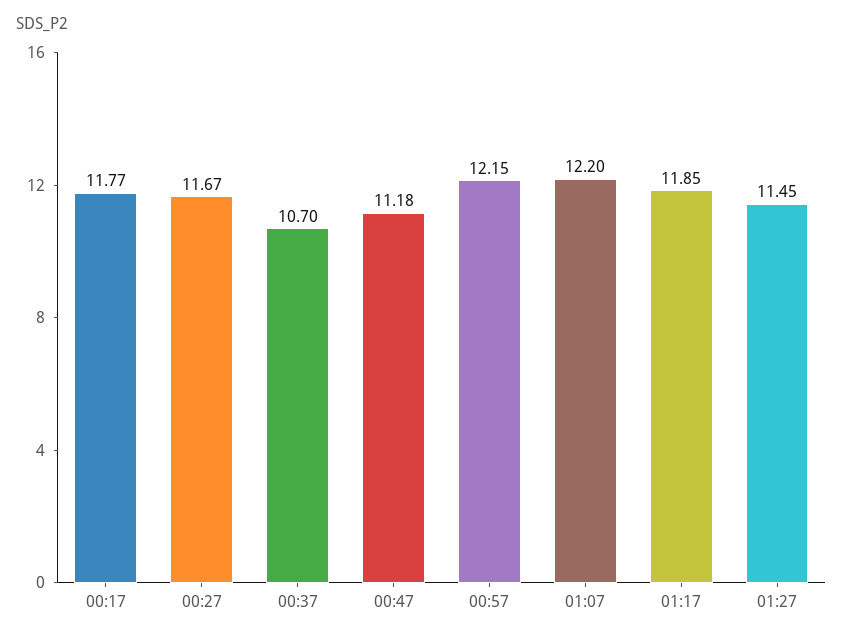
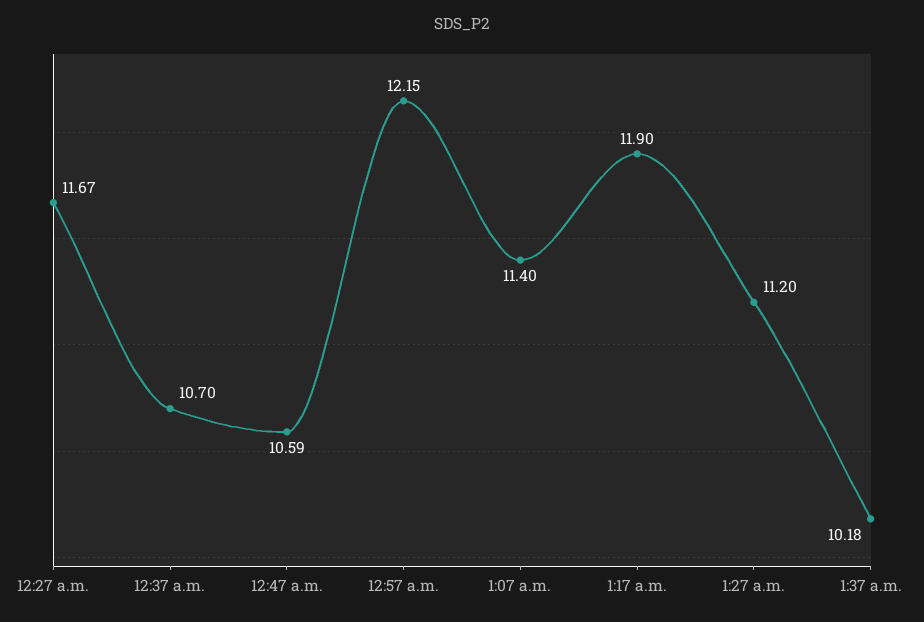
00:17: 11.77 -> none
00:47: 11.18 -> 10.59
01:07: 12.2 -> 11.4
01:17: 11.85 -> 11.9
01:27: 11.45 -> 11.2
1:37 a.m.: none -> 10.18

